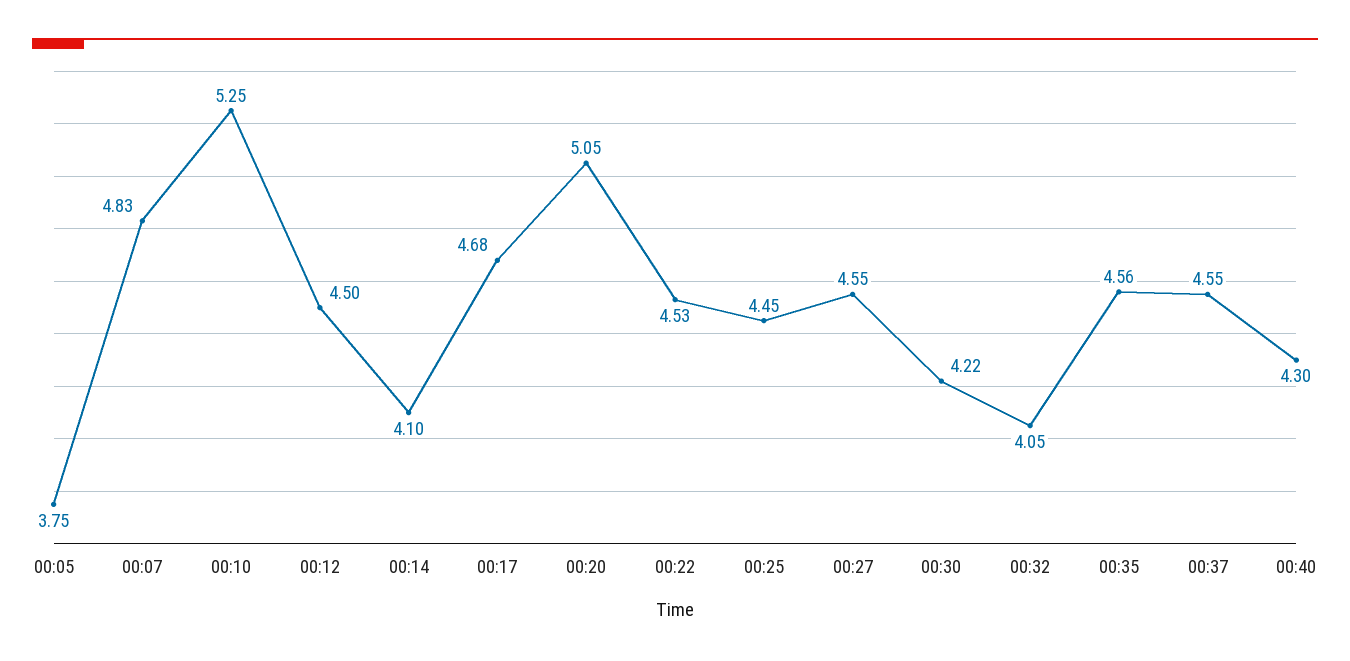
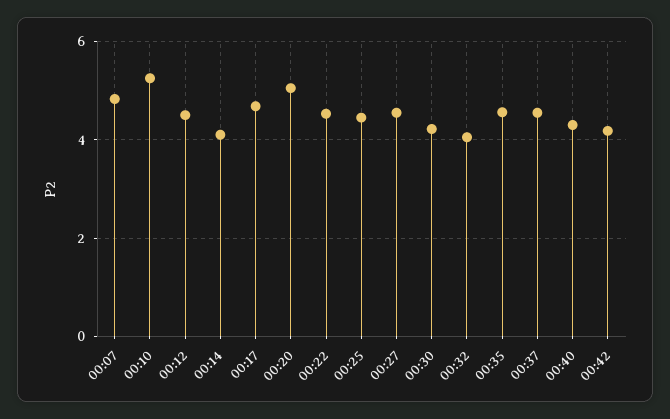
00:05: 3.75 -> none
00:42: none -> 4.2

